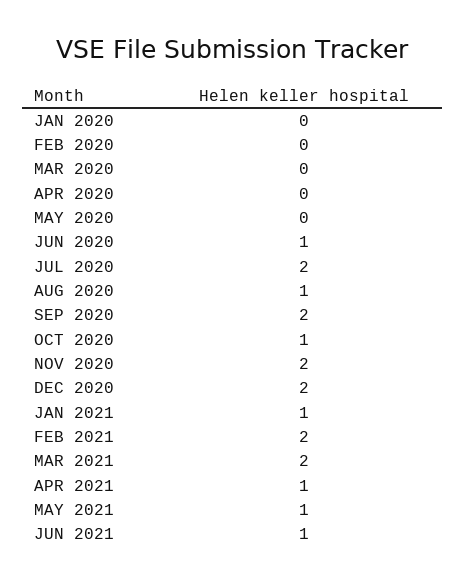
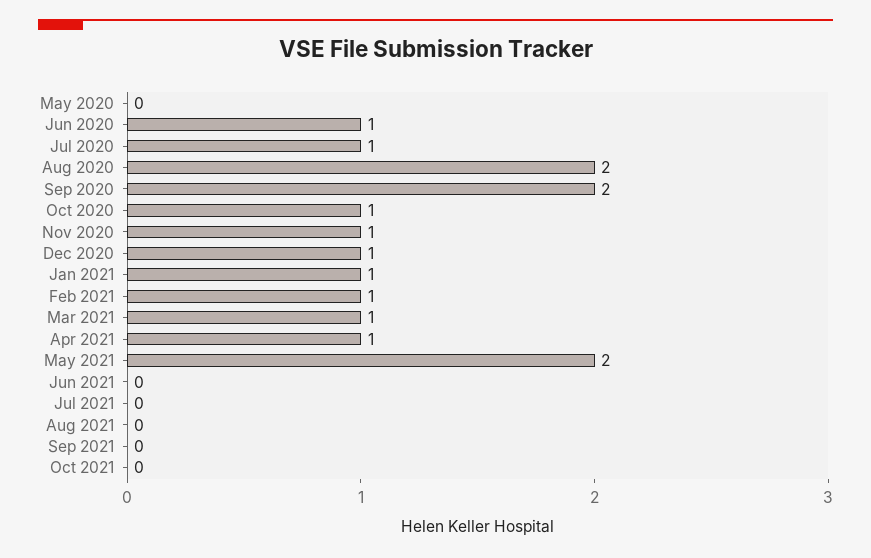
JAN 2020: 0 -> none
FEB 2020: 0 -> none
MAR 2020: 0 -> none
APR 2020: 0 -> none
JUL 2020: 2 -> 1
AUG 2020: 1 -> 2
NOV 2020: 2 -> 1
DEC 2020: 2 -> 1
FEB 2021: 2 -> 1
MAR 2021: 2 -> 1
MAY 2021: 1 -> 2
JUN 2021: 1 -> 0
Jul 2021: none -> 0
Aug 2021: none -> 0
Sep 2021: none -> 0
Oct 2021: none -> 0

